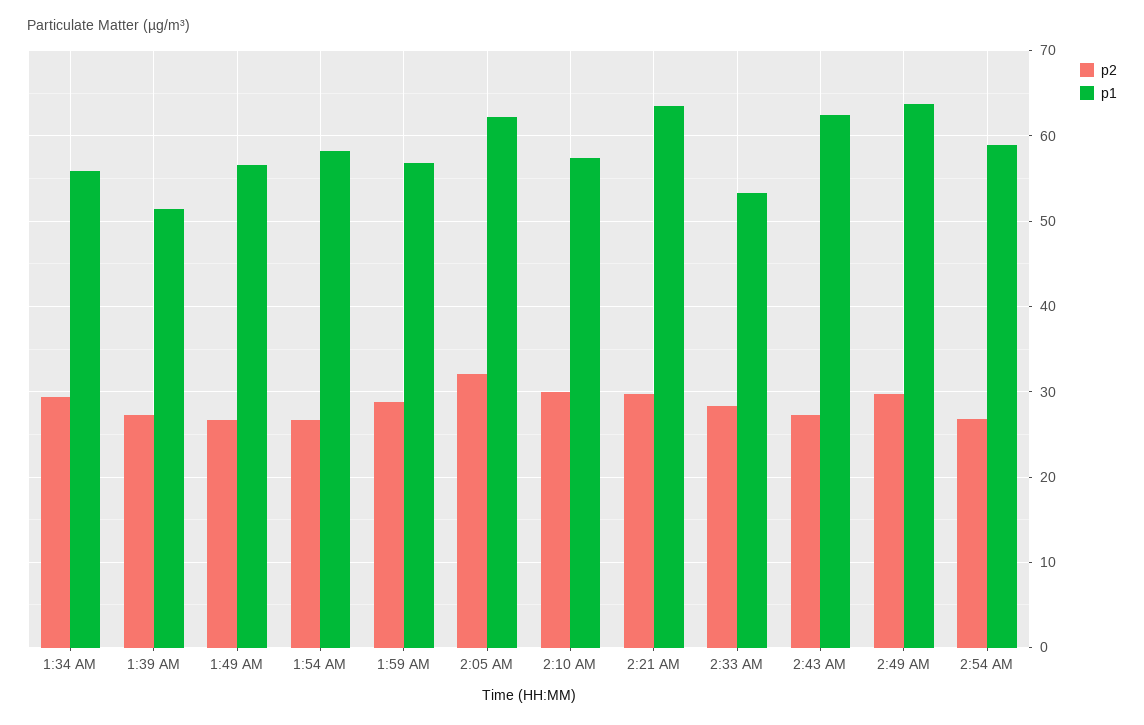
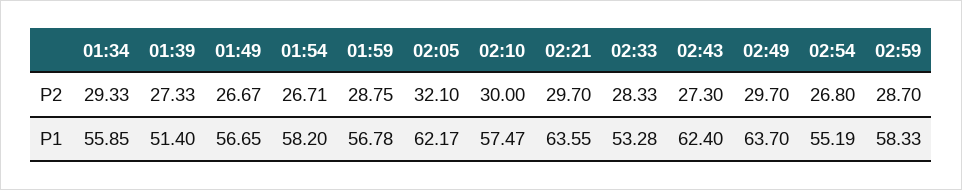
p1, 2:54 AM: 59 -> 55.19
p2, 02:59: none -> 28.7
p1, 02:59: none -> 58.33

